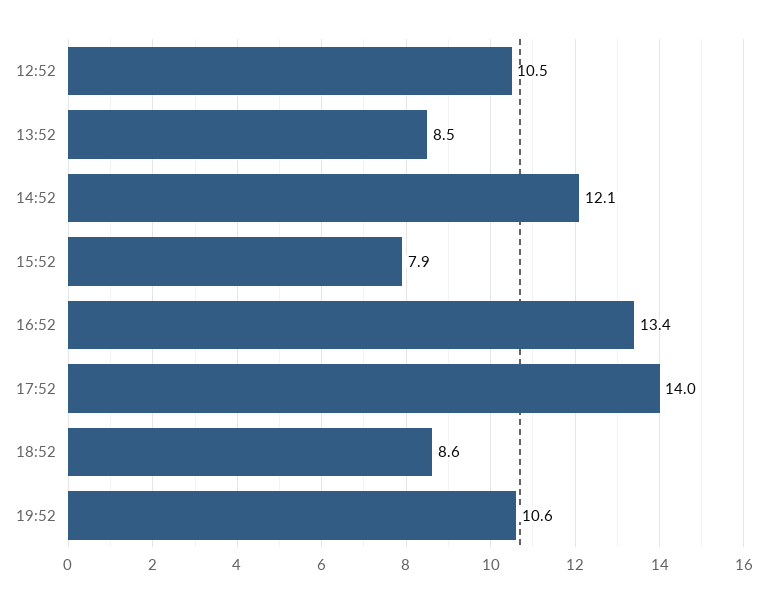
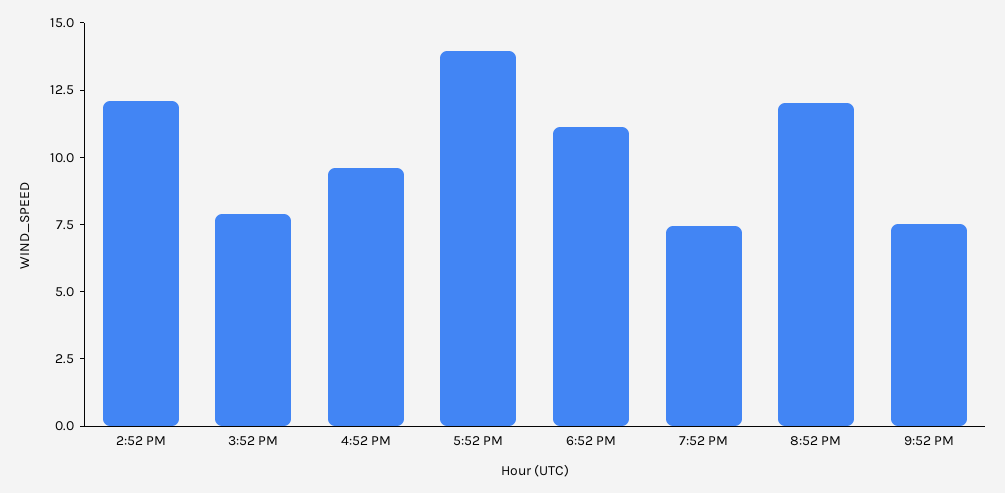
12:52: 10.5 -> none
13:52: 8.5 -> none
16:52: 13.4 -> 9.5
18:52: 8.6 -> 11
19:52: 10.6 -> 7.5
8:52 PM: none -> 12
9:52 PM: none -> 7.5

